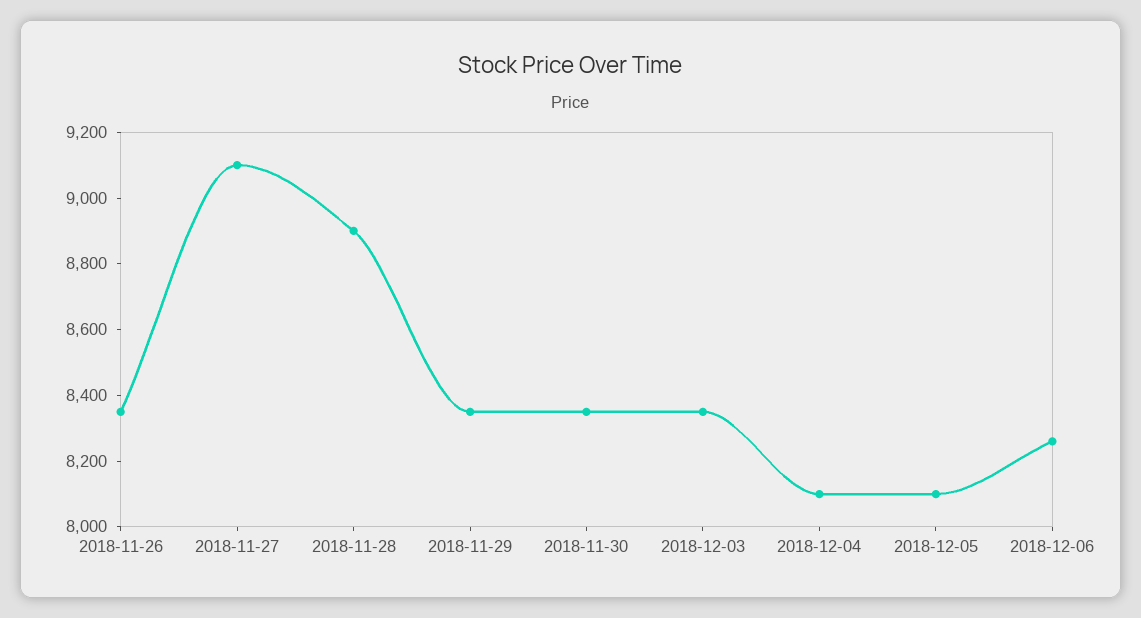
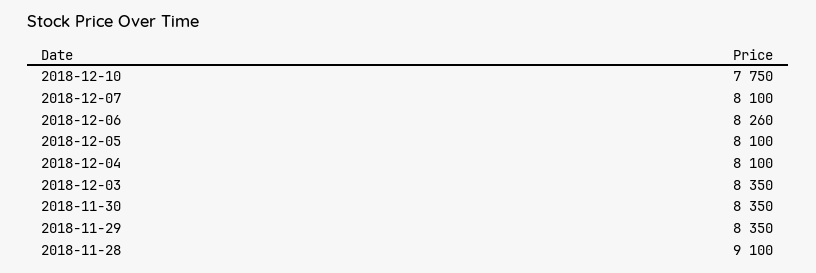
2018-11-26: 8350 -> none
2018-11-27: 9100 -> none
2018-11-28: 8900 -> 9100
2018-12-10: none -> 7750
2018-12-07: none -> 8100

